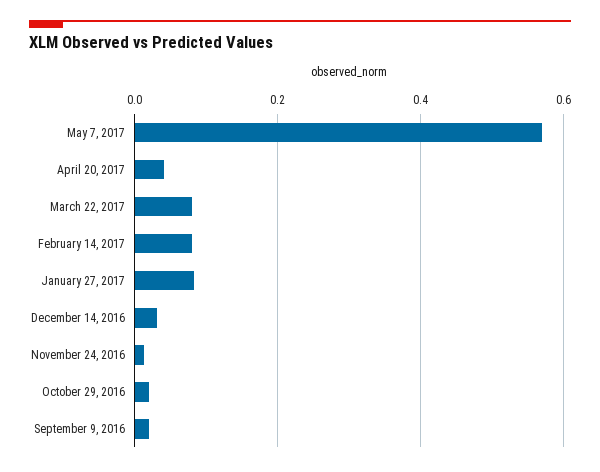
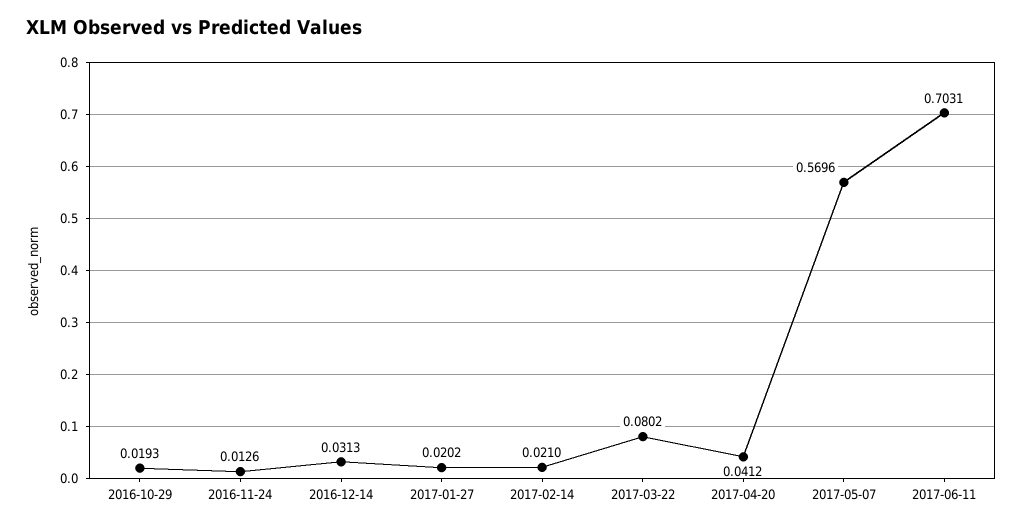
February 14, 2017: 0.08 -> 0.021
January 27, 2017: 0.08 -> 0.0202
September 9, 2016: 0.02 -> none
2017-06-11: none -> 0.7031

